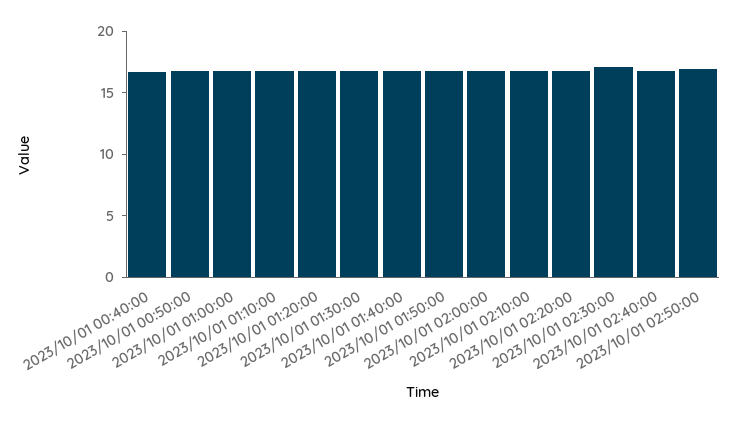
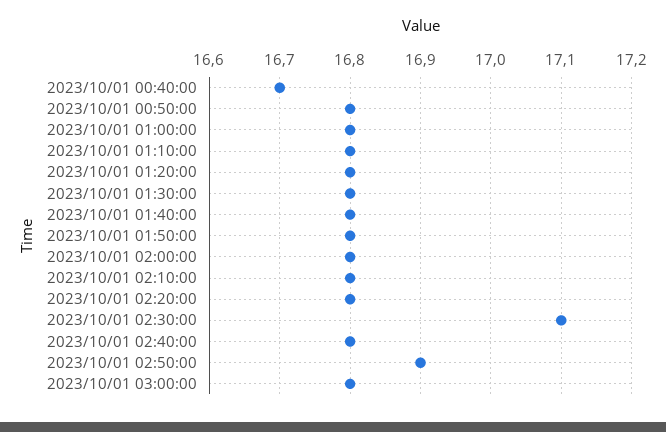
2023/10/01 03:00:00: none -> 16.8

